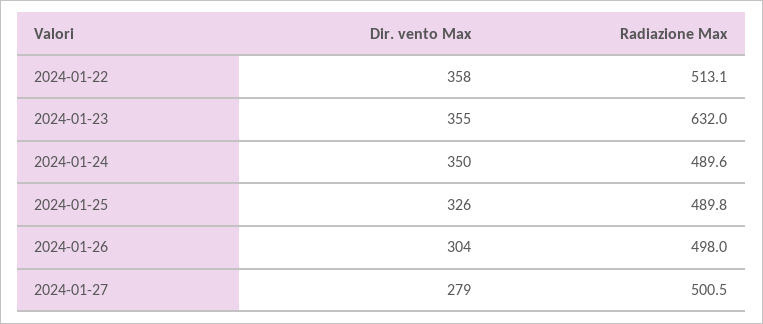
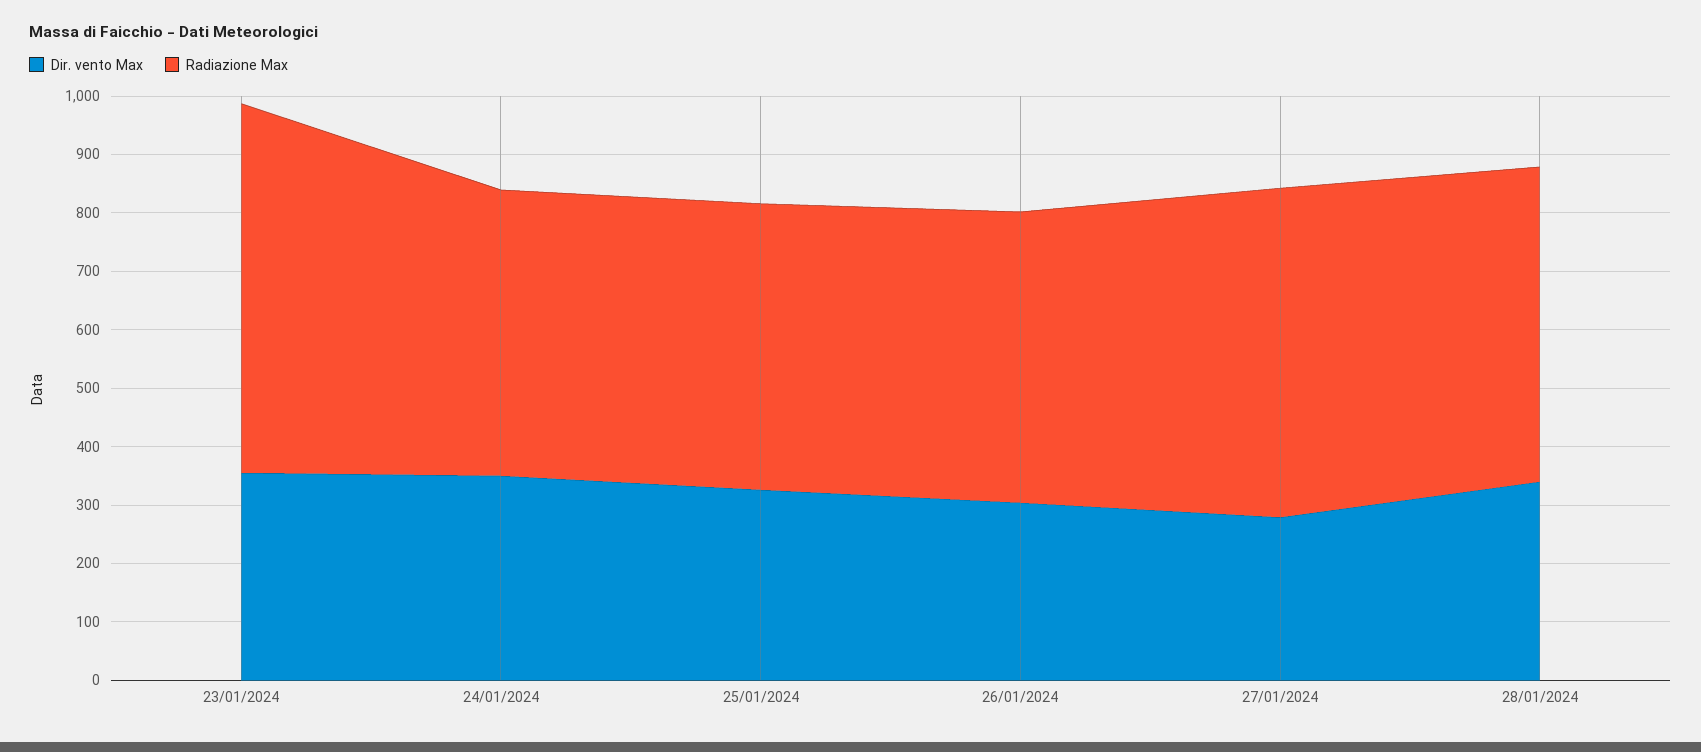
Dir. vento Max, 2024-01-22: 358 -> none
Radiazione Max, 2024-01-22: 513.1 -> none
Radiazione Max, 2024-01-27: 500.5 -> 560
Dir. vento Max, 28/01/2024: none -> 340
Radiazione Max, 28/01/2024: none -> 540

